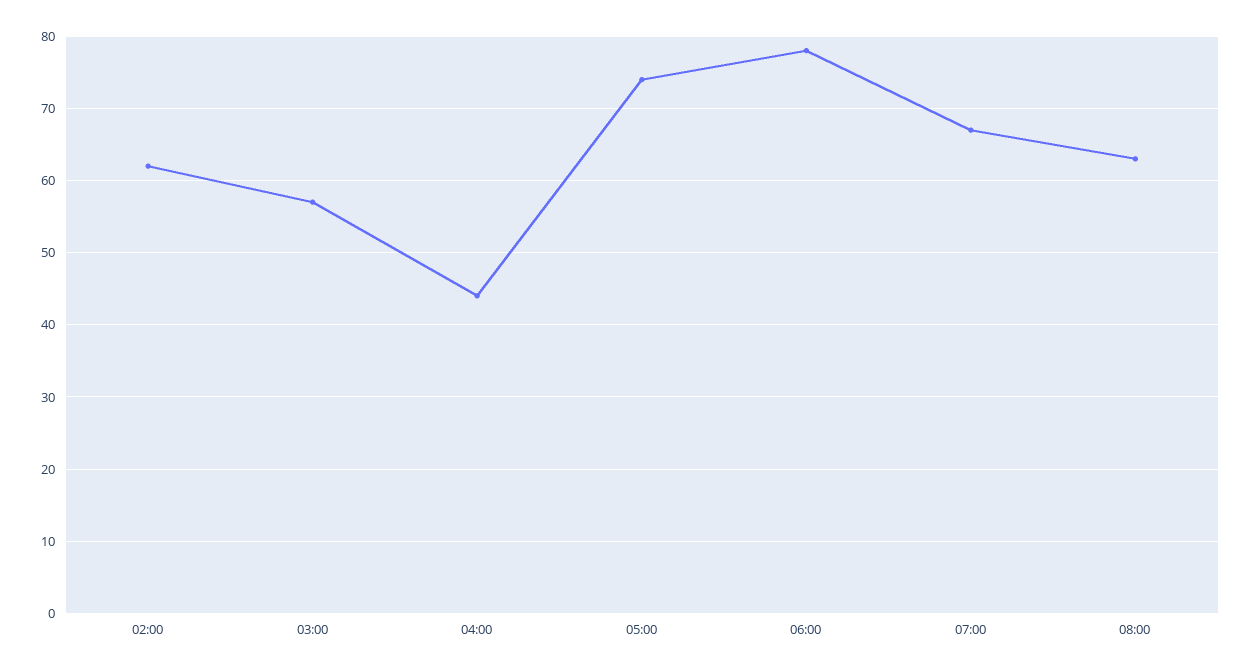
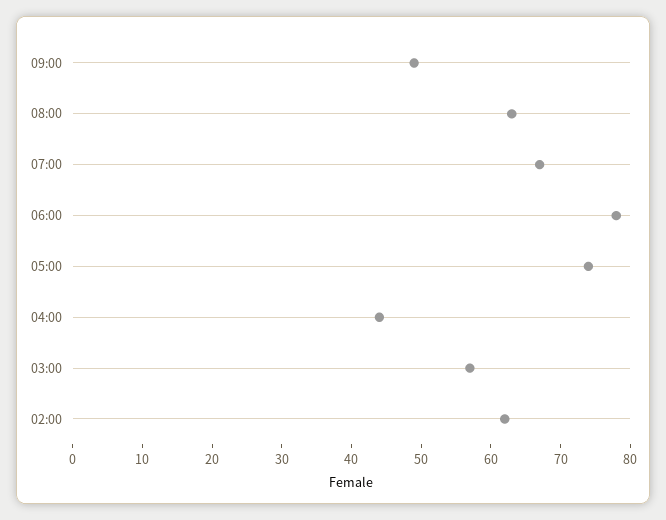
09:00: none -> 50

